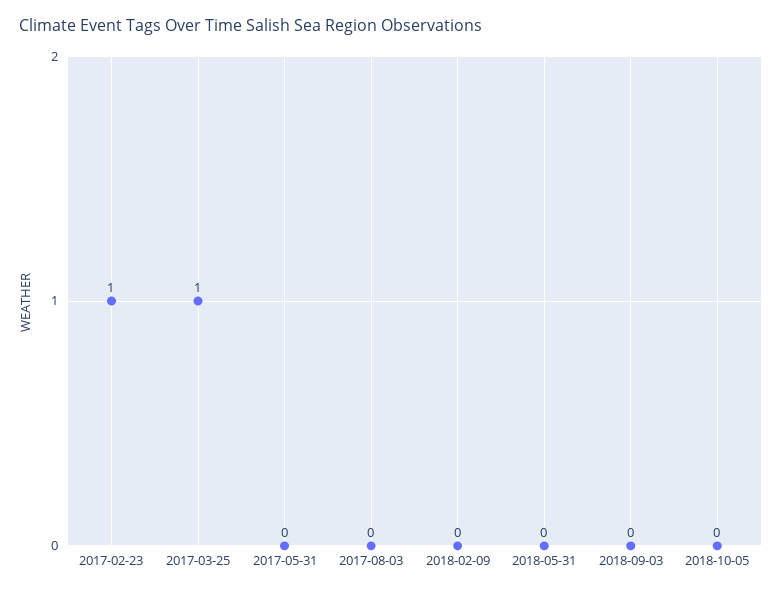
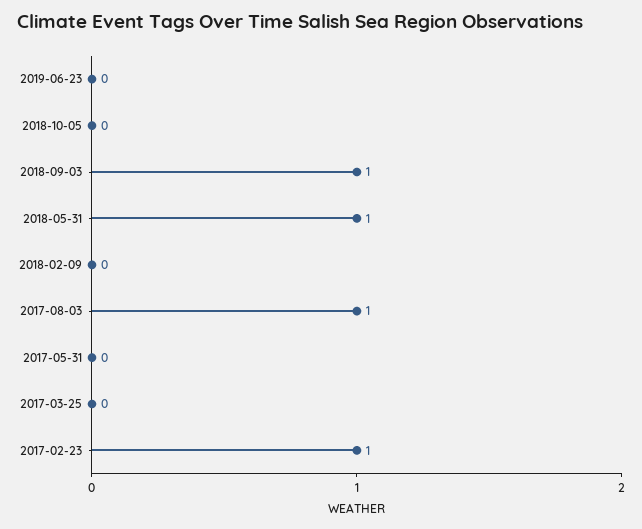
2017-03-25: 1 -> 0
2017-08-03: 0 -> 1
2018-05-31: 0 -> 1
2018-09-03: 0 -> 1
2019-06-23: none -> 0

